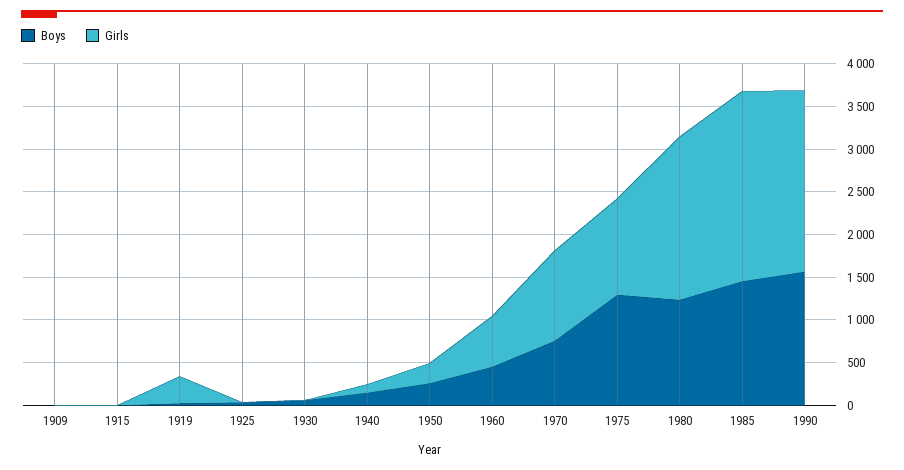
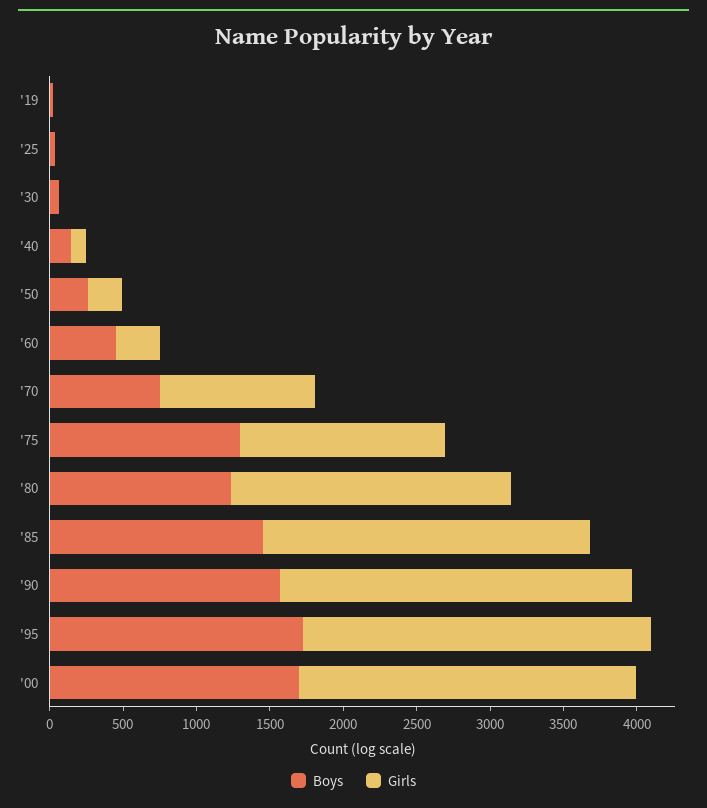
Boys, 1909: 0 -> none
Girls, 1909: 0 -> none
Boys, 1915: 0 -> none
Girls, 1915: 0 -> none
Girls, 1919: 300 -> 0
Girls, 1960: 600 -> 300
Girls, 1975: 1100 -> 1400
Girls, 1990: 2100 -> 2400
Boys, '95: none -> 1700
Girls, '95: none -> 2400
Boys, '00: none -> 1700
Girls, '00: none -> 2300

